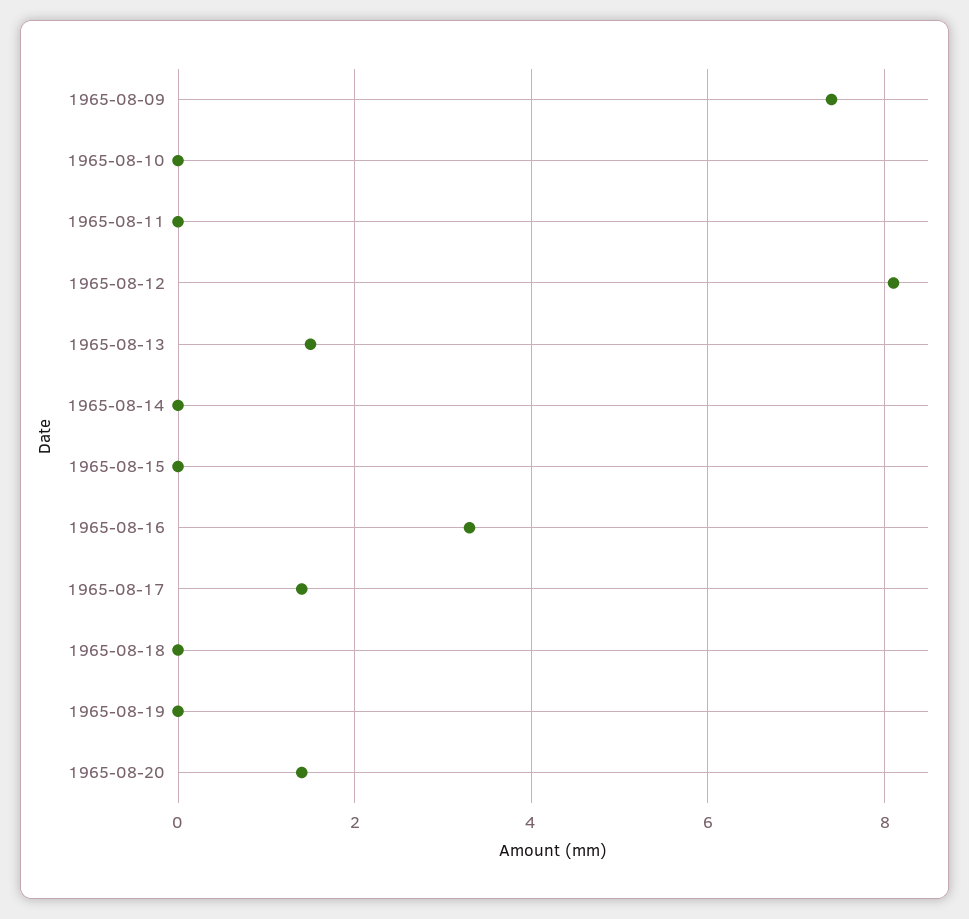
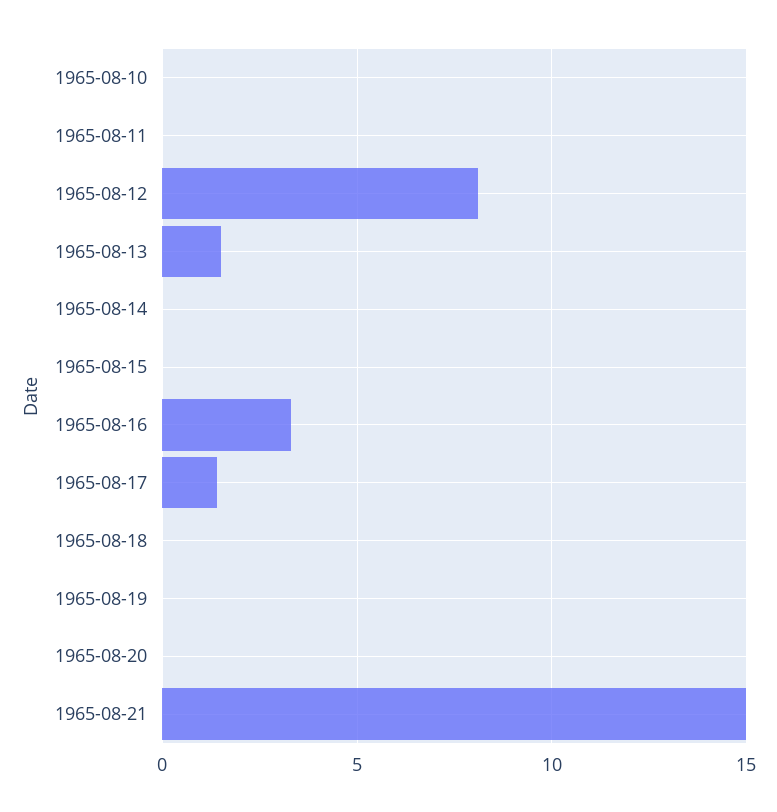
1965-08-09: 7.5 -> none
1965-08-20: 1.5 -> 0
1965-08-21: none -> 15

